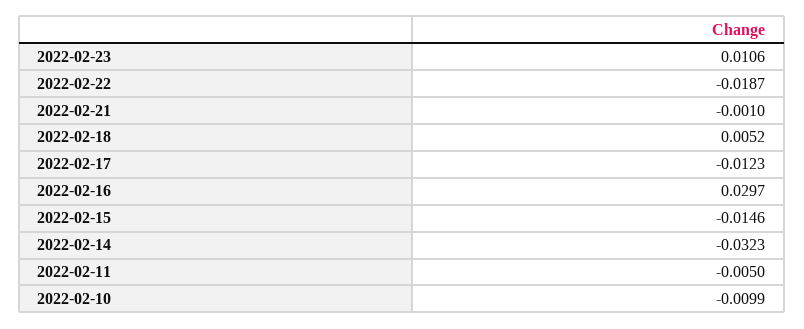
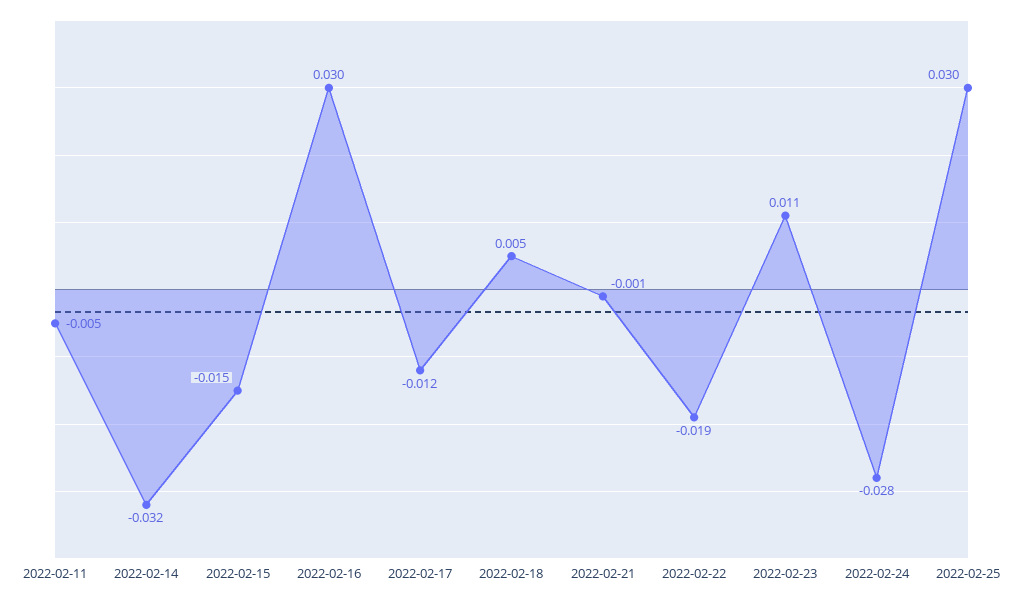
2022-02-10: -0.0099 -> none
2022-02-24: none -> -0.028
2022-02-25: none -> 0.03

